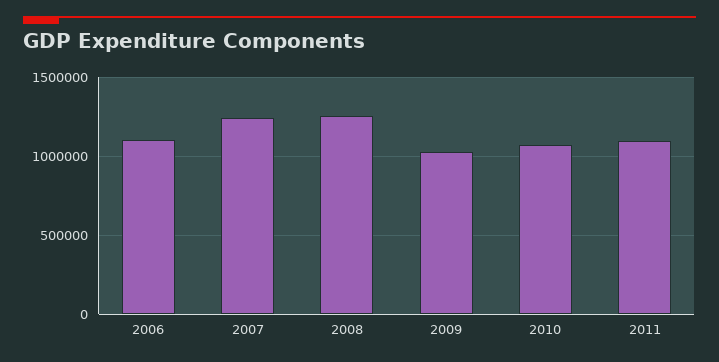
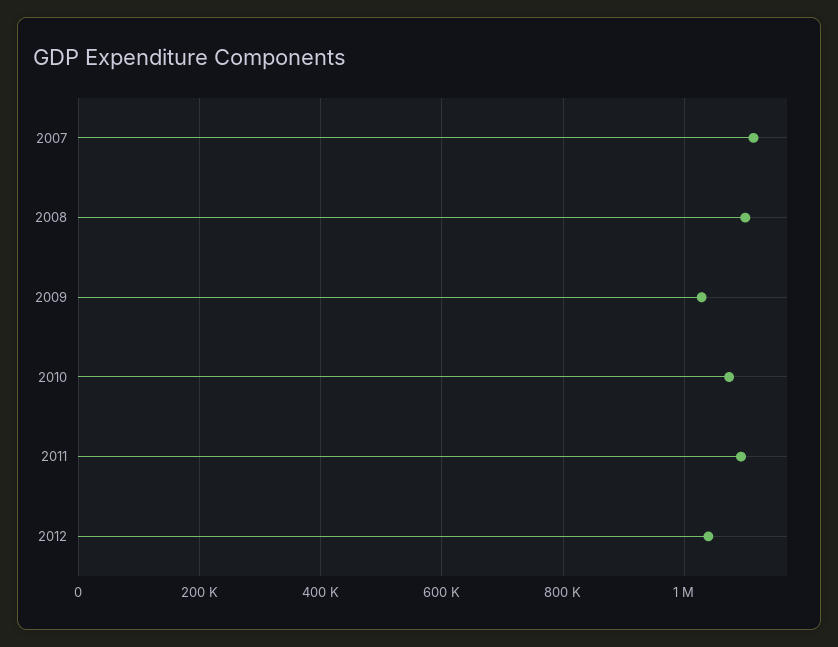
2006: 1100000 -> none
2007: 1250000 -> 1120000
2008: 1250000 -> 1100000
2012: none -> 1040000

